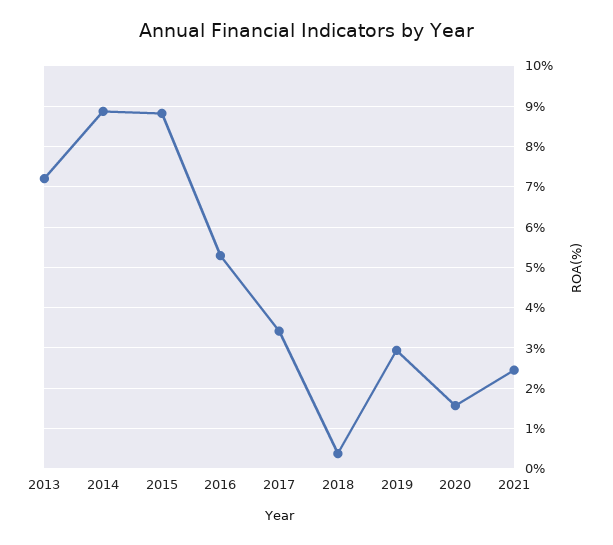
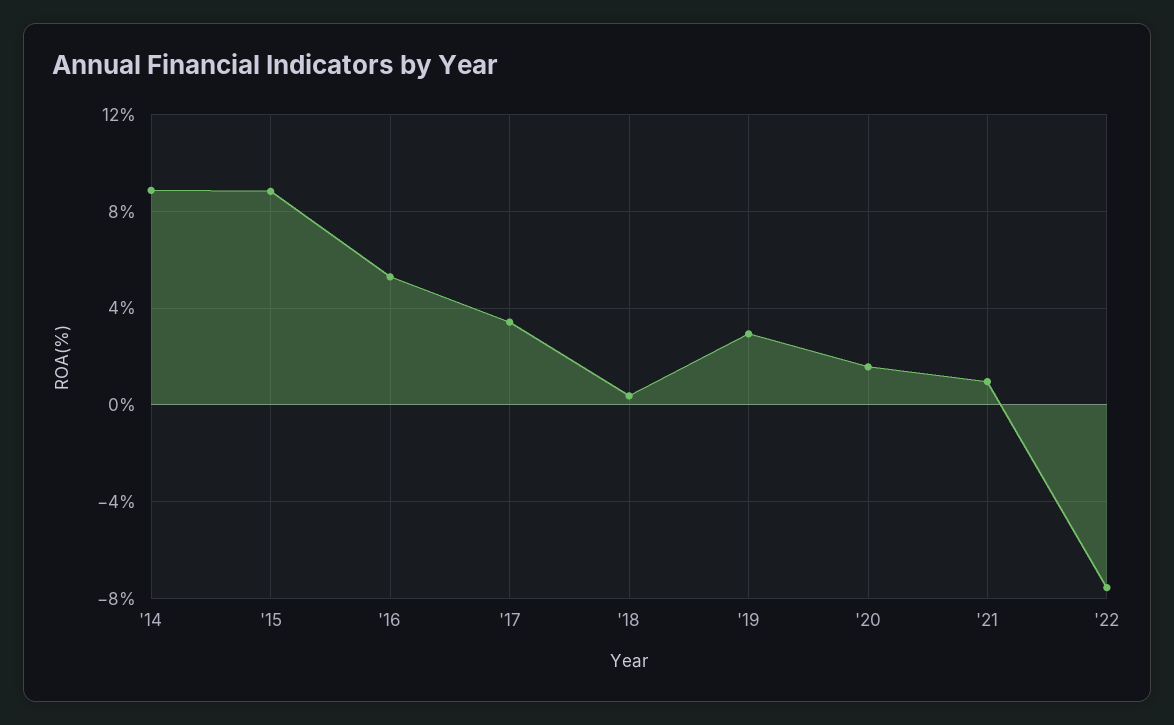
2013: 7.2 -> none
2021: 2.4 -> 1
'22: none -> -7.5

